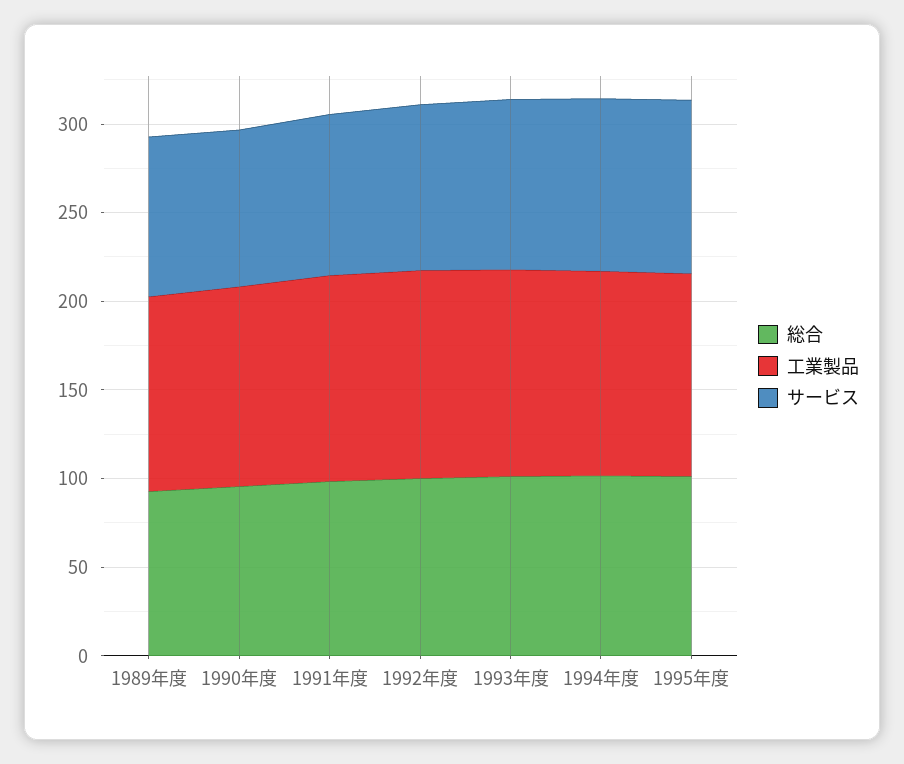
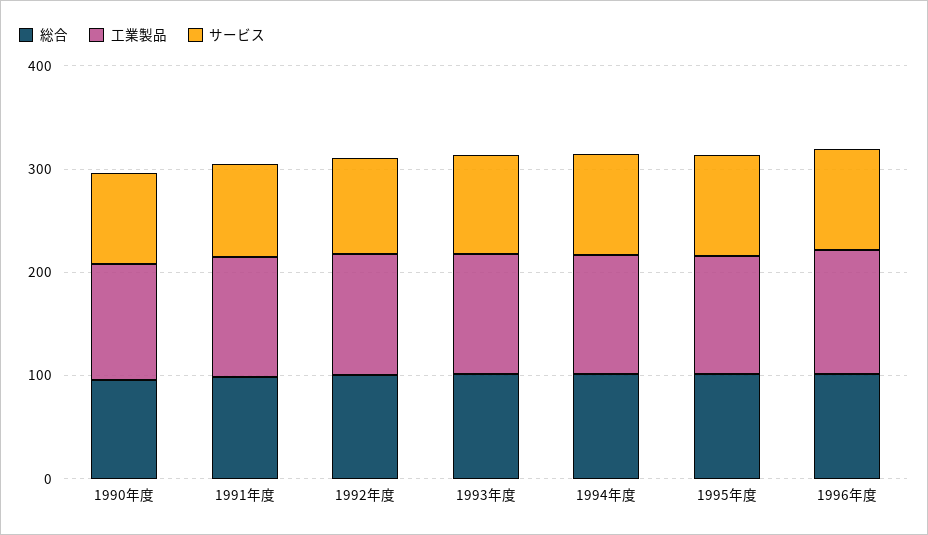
総合, 1989年度: 90 -> none
工業製品, 1989年度: 110 -> none
サービス, 1989年度: 90 -> none
総合, 1996年度: none -> 100
工業製品, 1996年度: none -> 120
サービス, 1996年度: none -> 100

